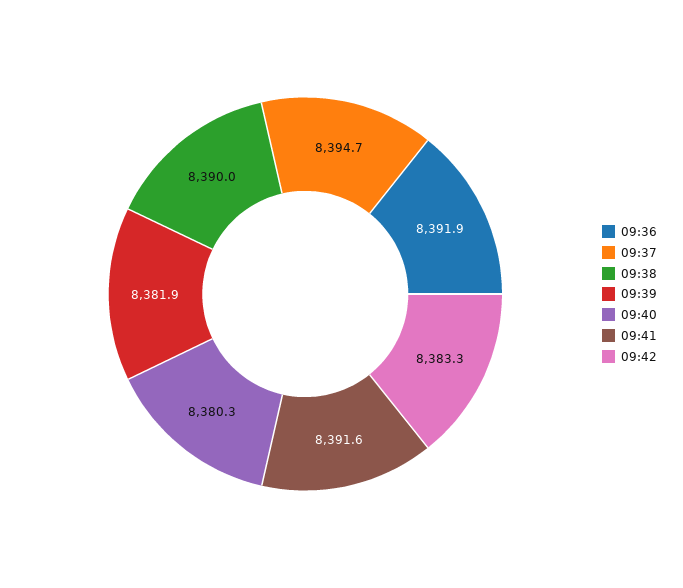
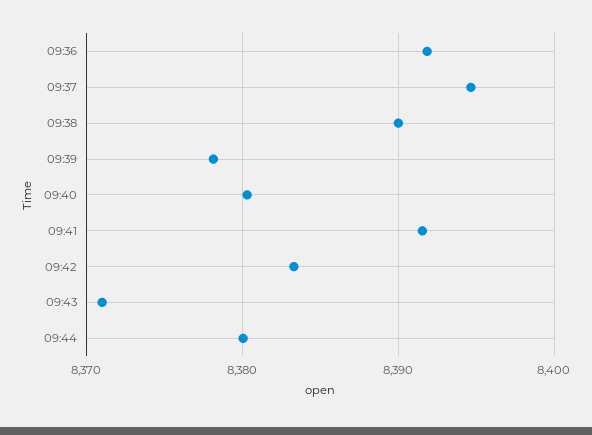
09:39: 8381.9 -> 8378
09:43: none -> 8371
09:44: none -> 8380

